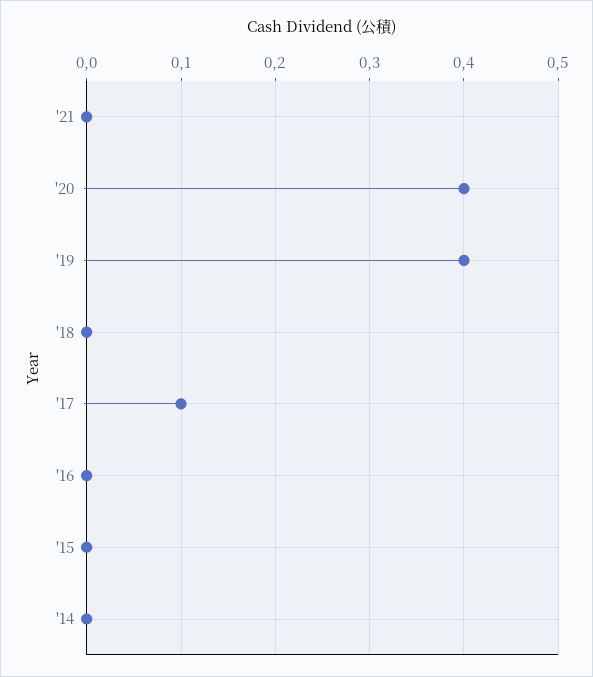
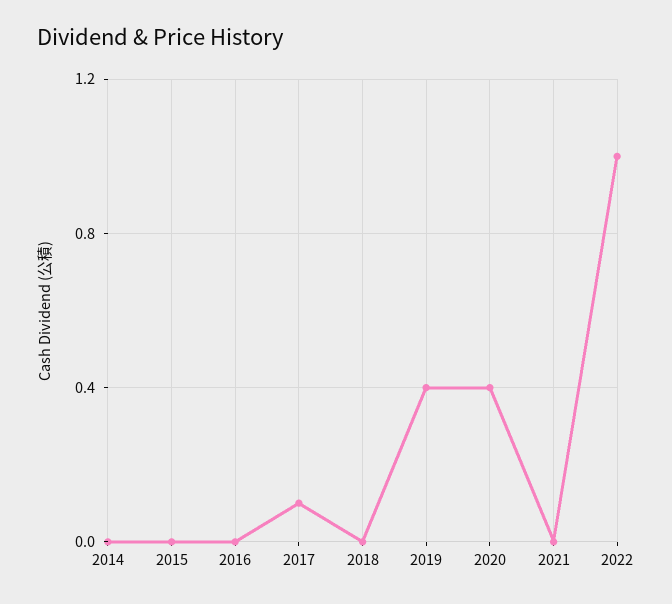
2022: none -> 1

